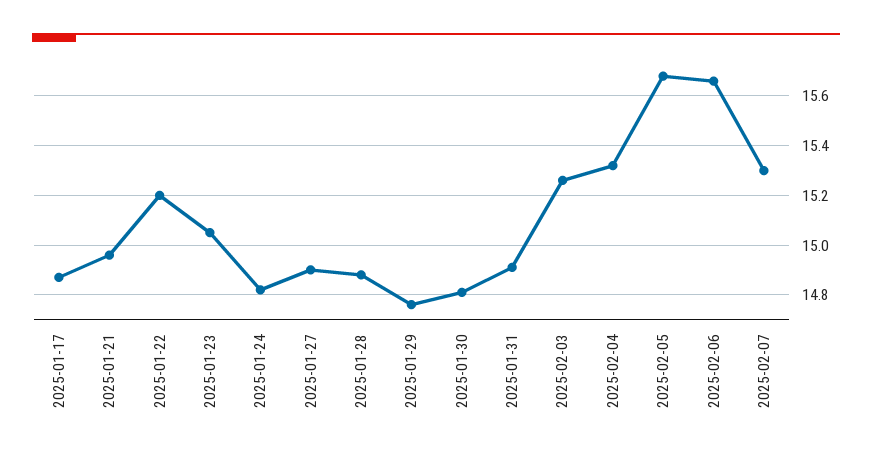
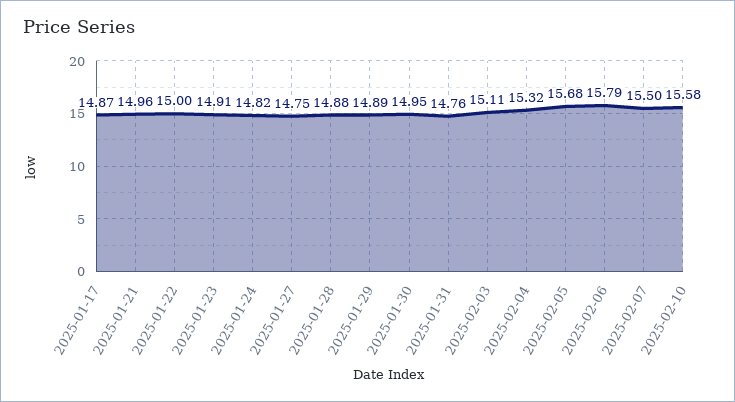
2025-01-22: 15.2 -> 15
2025-01-23: 15.05 -> 14.91
2025-01-27: 14.9 -> 14.75
2025-01-29: 14.75 -> 14.89
2025-01-30: 14.8 -> 14.95
2025-01-31: 14.9 -> 14.76
2025-02-03: 15.25 -> 15.11
2025-02-06: 15.65 -> 15.79
2025-02-07: 15.3 -> 15.5
2025-02-10: none -> 15.58

